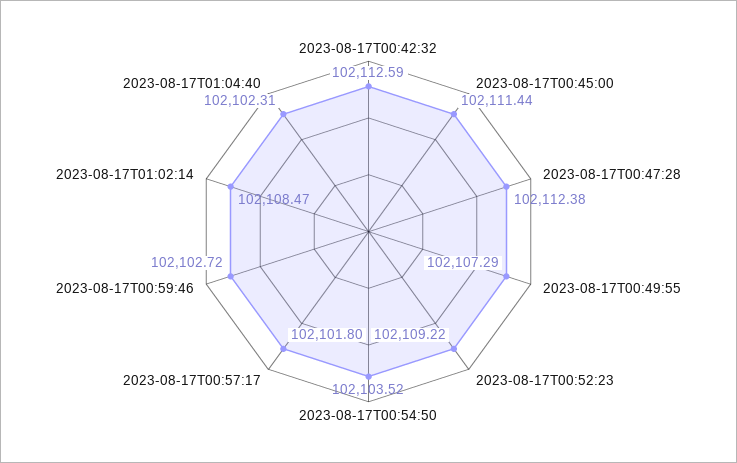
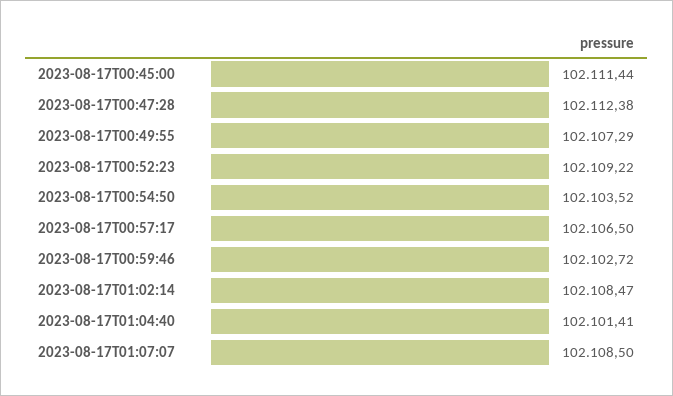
2023-08-17T00:42:32: 102112.59 -> none
2023-08-17T00:57:17: 102101.8 -> 102106.5
2023-08-17T01:04:40: 102102.31 -> 102101.41
2023-08-17T01:07:07: none -> 102108.5

